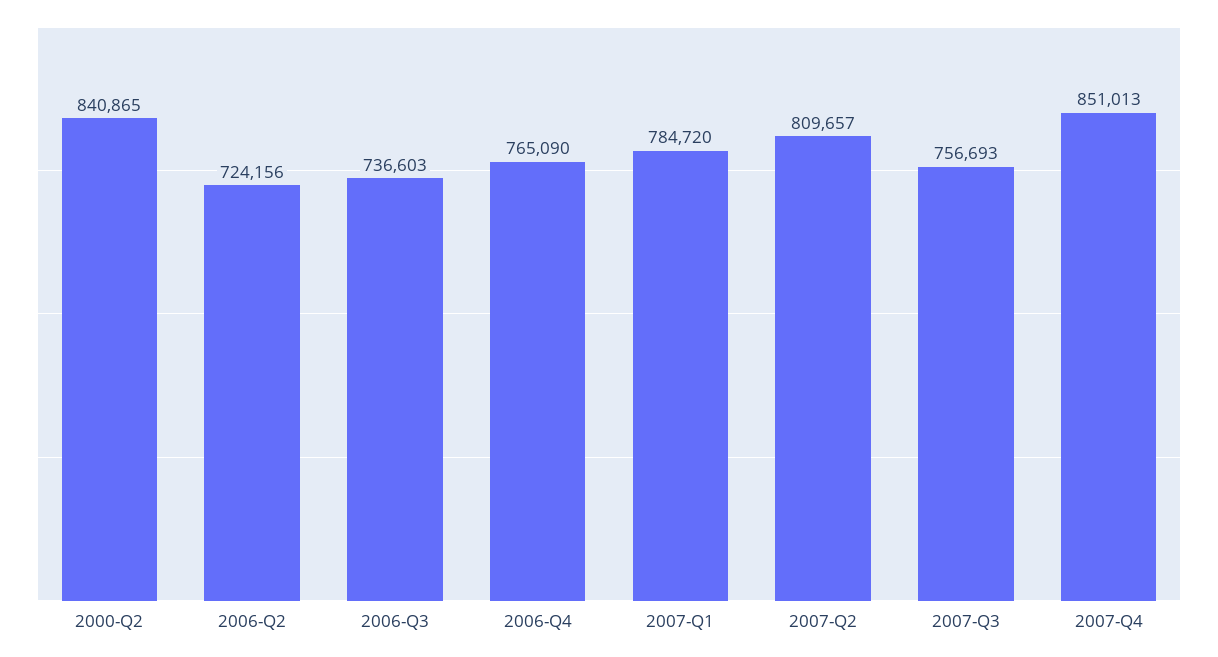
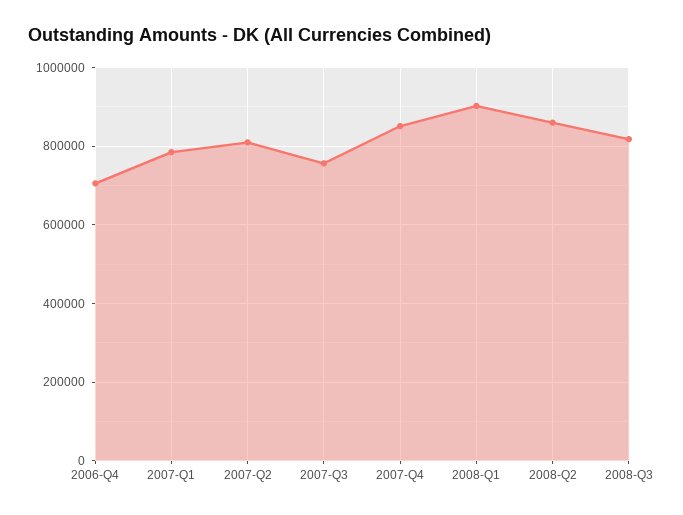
2000-Q2: 840865 -> none
2006-Q2: 724156 -> none
2006-Q3: 736603 -> none
2006-Q4: 765090 -> 700000
2008-Q1: none -> 900000
2008-Q2: none -> 860000
2008-Q3: none -> 820000

